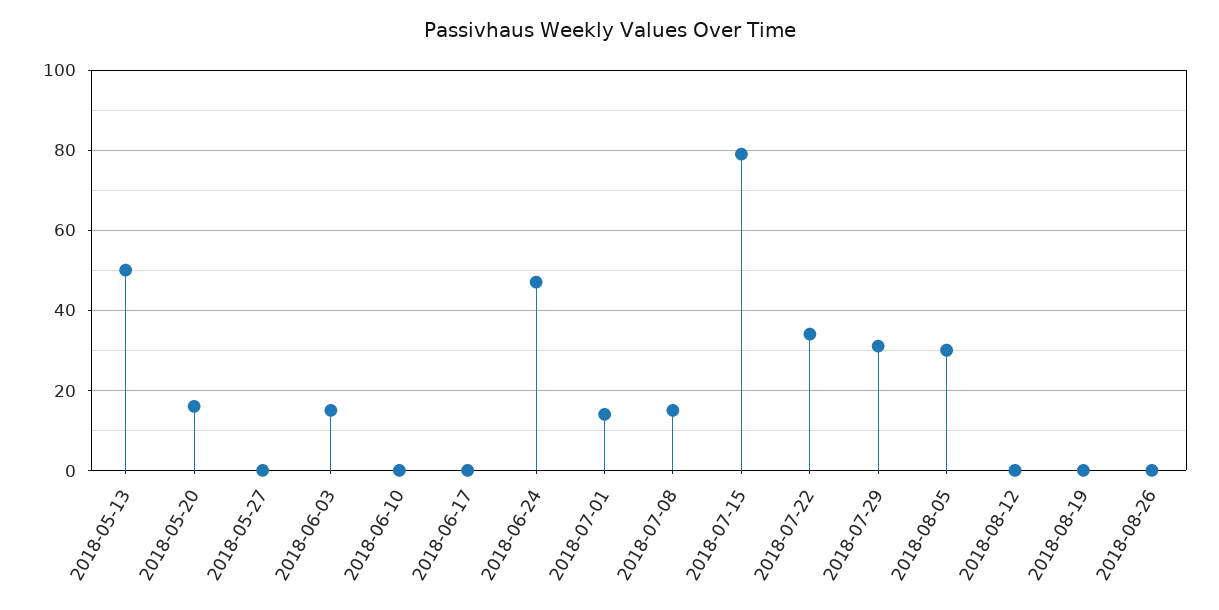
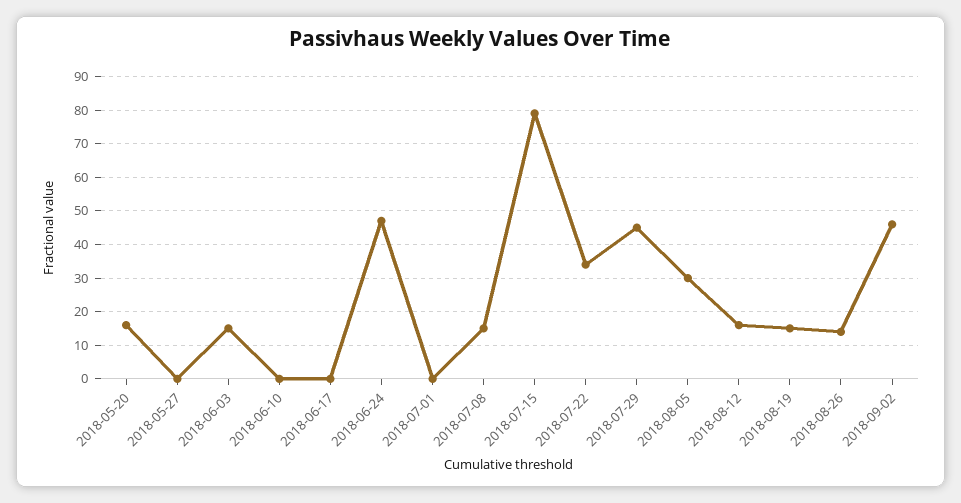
2018-05-13: 50 -> none
2018-07-01: 15 -> 0
2018-07-29: 30 -> 45
2018-08-12: 0 -> 15
2018-08-19: 0 -> 15
2018-08-26: 0 -> 15
2018-09-02: none -> 45

